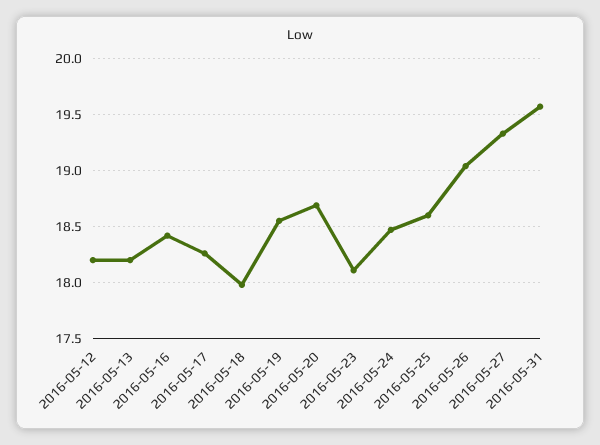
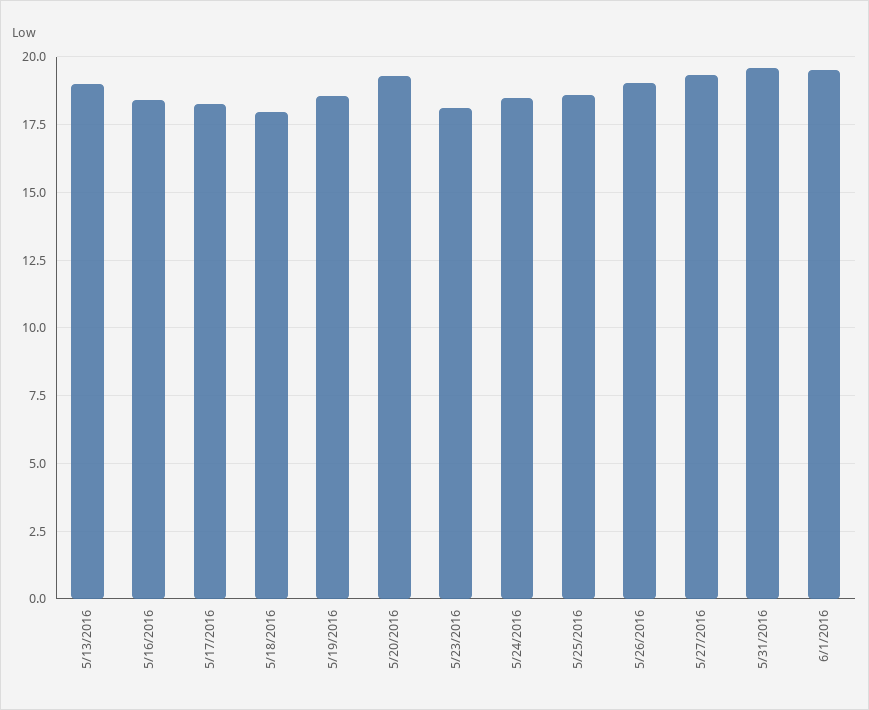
2016-05-12: 18.2 -> none
2016-05-13: 18.2 -> 19
2016-05-20: 18.7 -> 19.25
6/1/2016: none -> 19.5

